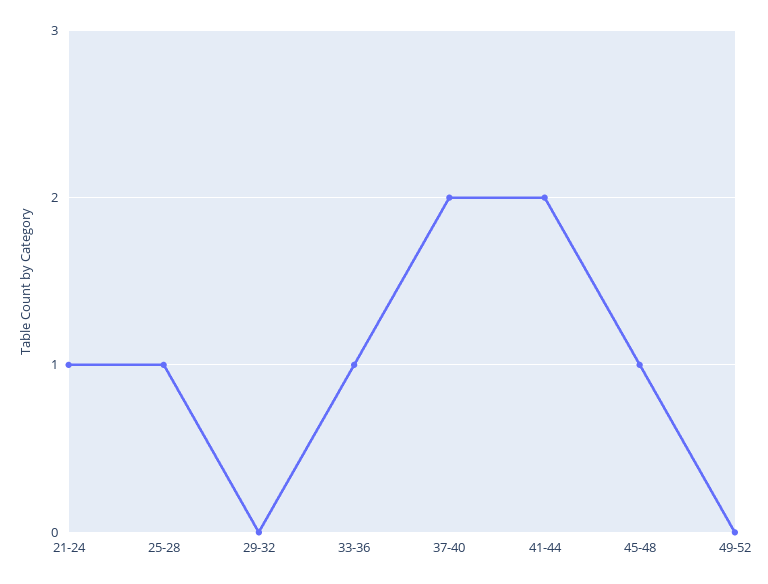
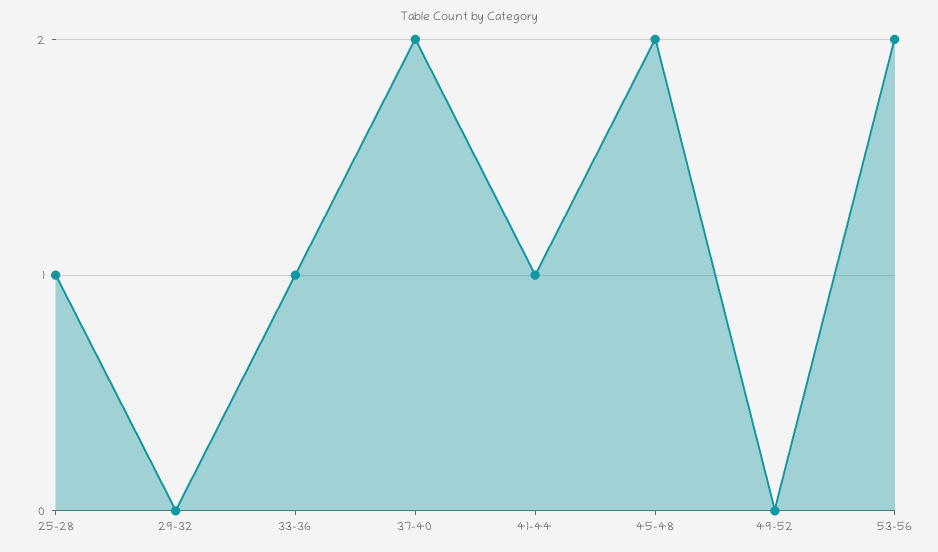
21-24: 1 -> none
41-44: 2 -> 1
45-48: 1 -> 2
53-56: none -> 2

